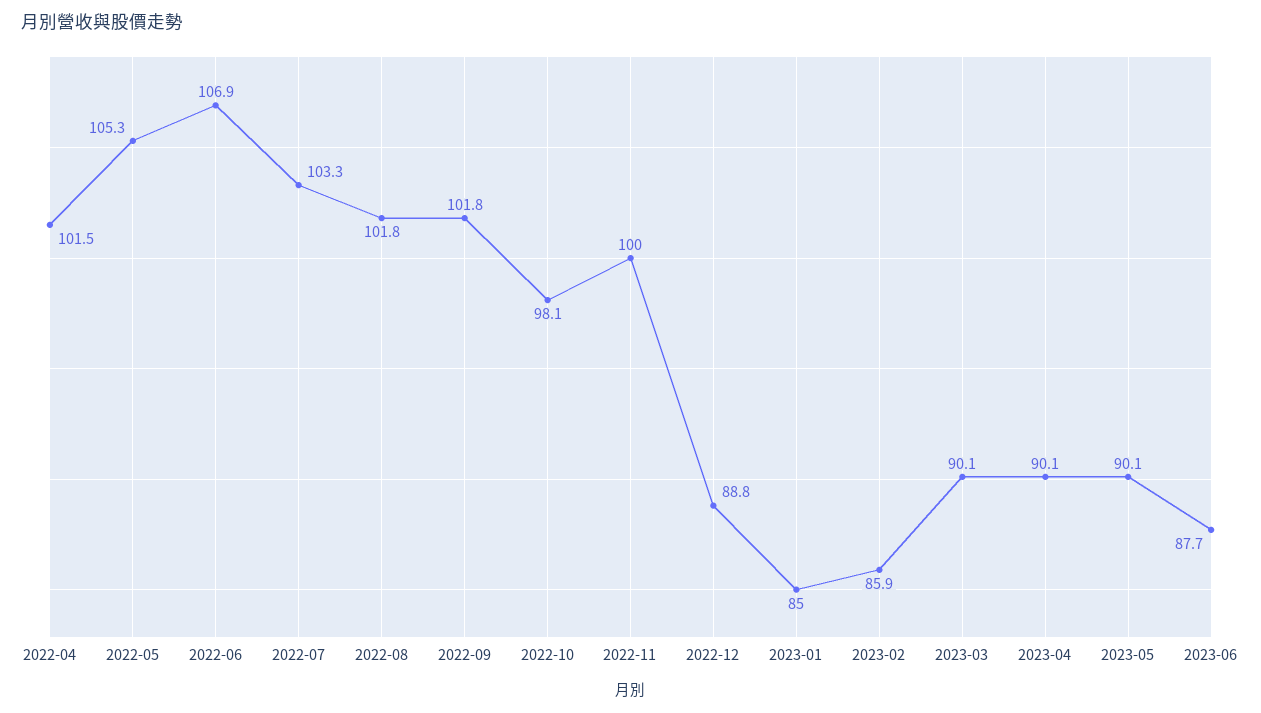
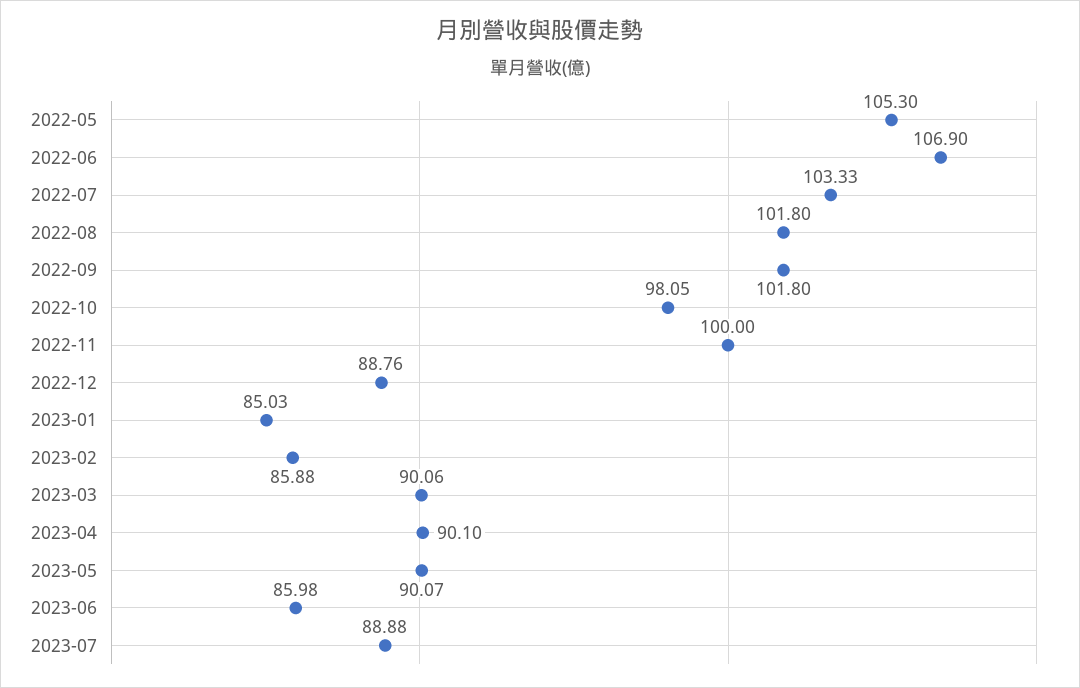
2022-04: 101.5 -> none
2023-06: 87.7 -> 85.98
2023-07: none -> 88.88

